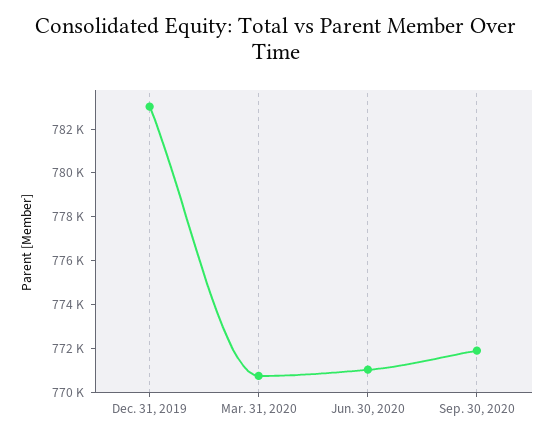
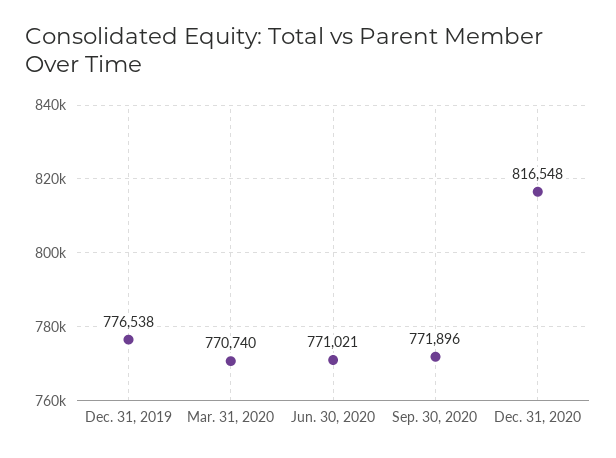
Dec. 31, 2019: 783000 -> 776538
Dec. 31, 2020: none -> 816548

